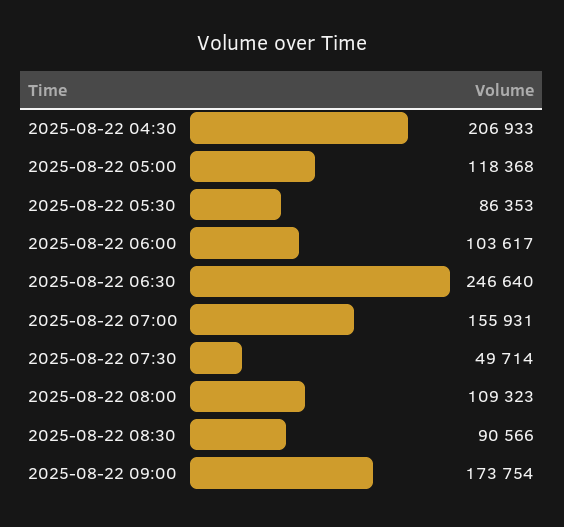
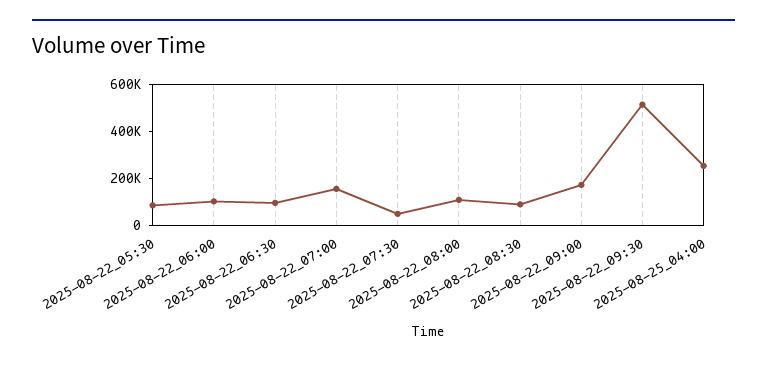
2025-08-22 04:30: 206933 -> none
2025-08-22 05:00: 118368 -> none
2025-08-22 06:30: 246640 -> 100000
2025-08-22_09:30: none -> 500000
2025-08-25_04:00: none -> 250000

